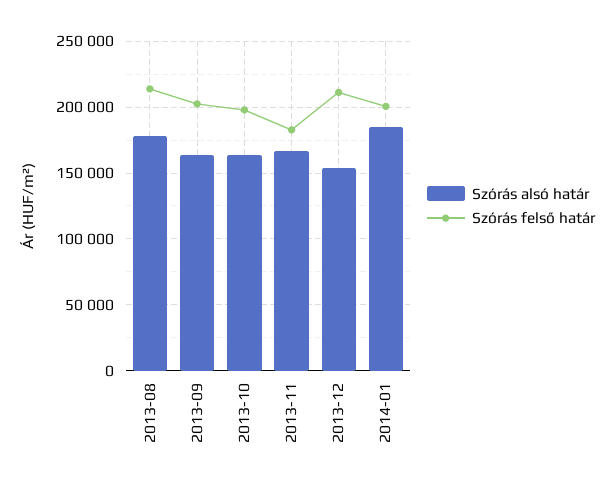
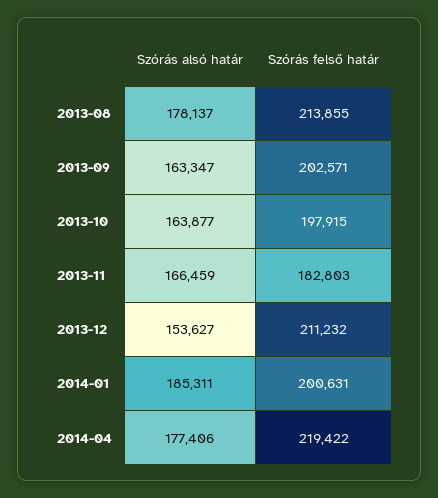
Szórás alsó határ, 2014-04: none -> 177406
Szórás felső határ, 2014-04: none -> 219422

